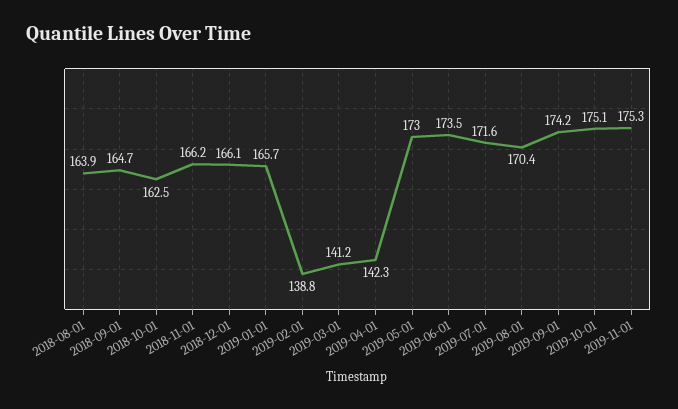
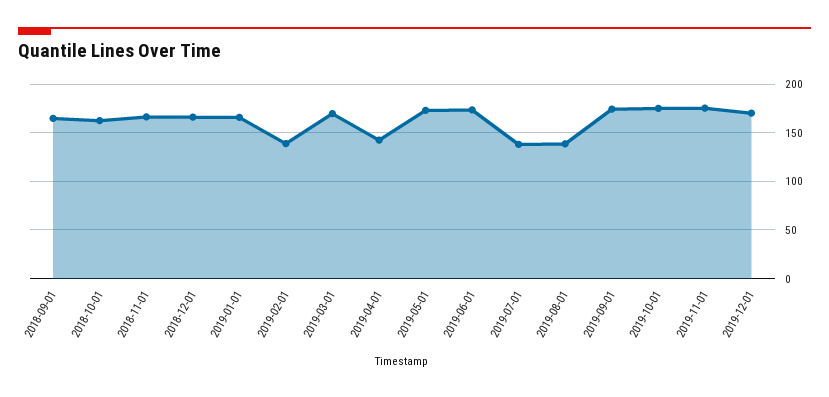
2018-08-01: 163.9 -> none
2019-03-01: 141.2 -> 170
2019-07-01: 171.6 -> 140
2019-08-01: 170.4 -> 140
2019-12-01: none -> 170

